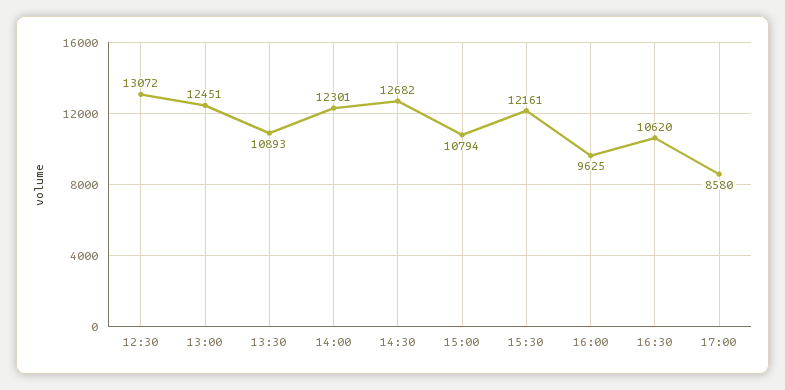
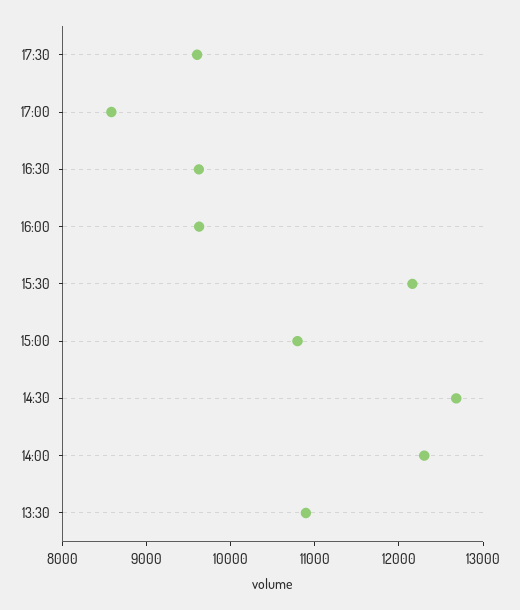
12:30: 13072 -> none
13:00: 12451 -> none
16:30: 10620 -> 9600
17:30: none -> 9600

